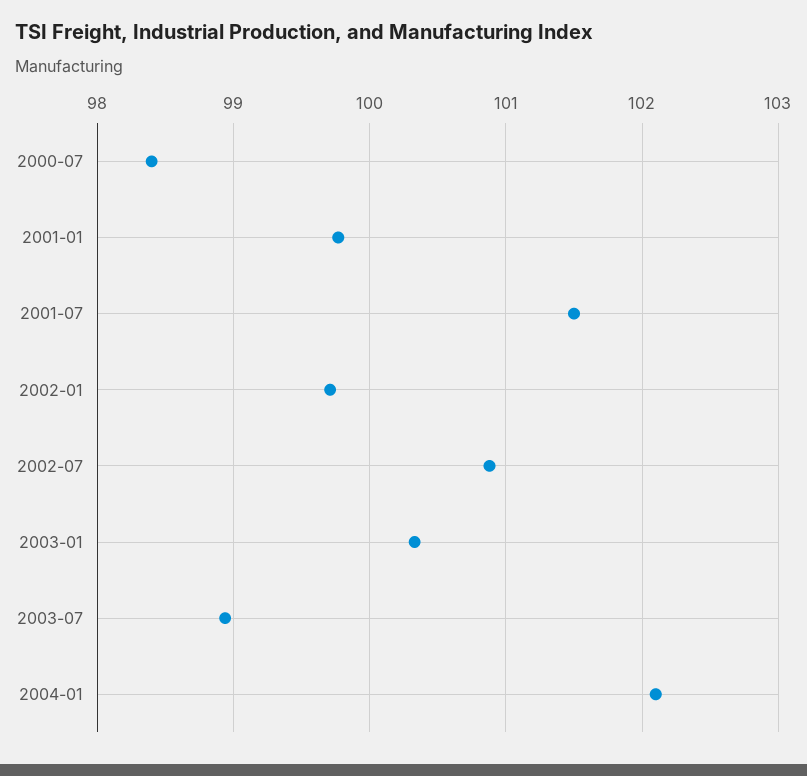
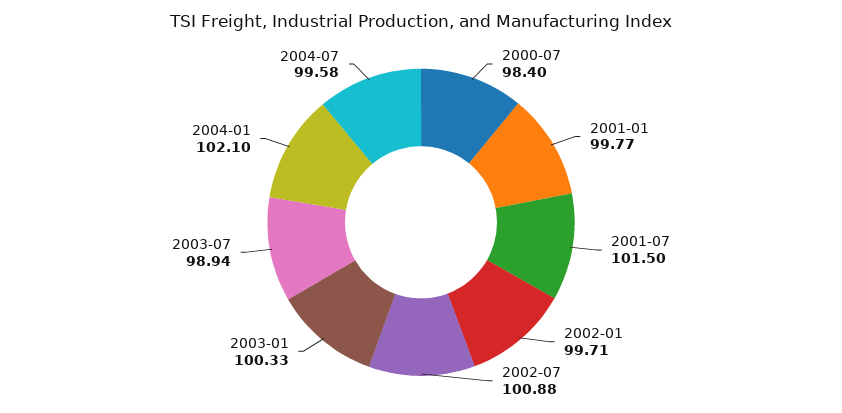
2004-07: none -> 99.58

